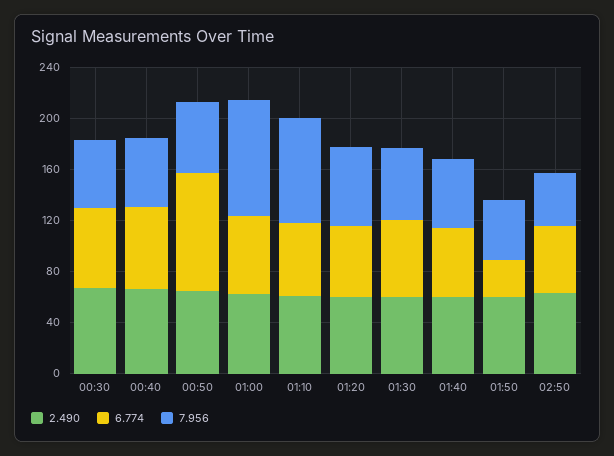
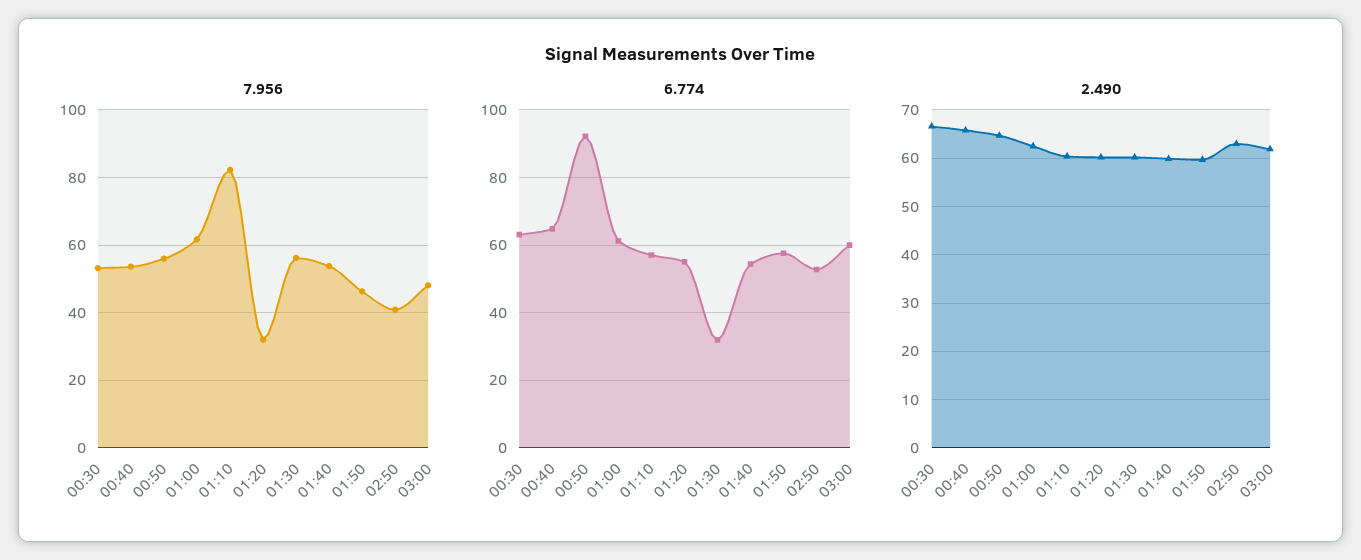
7.956, 01:00: 90 -> 62
7.956, 01:20: 60 -> 32
6.774, 01:30: 60 -> 32
6.774, 01:50: 30 -> 58
7.956, 03:00: none -> 48
6.774, 03:00: none -> 60
2.490, 03:00: none -> 62

